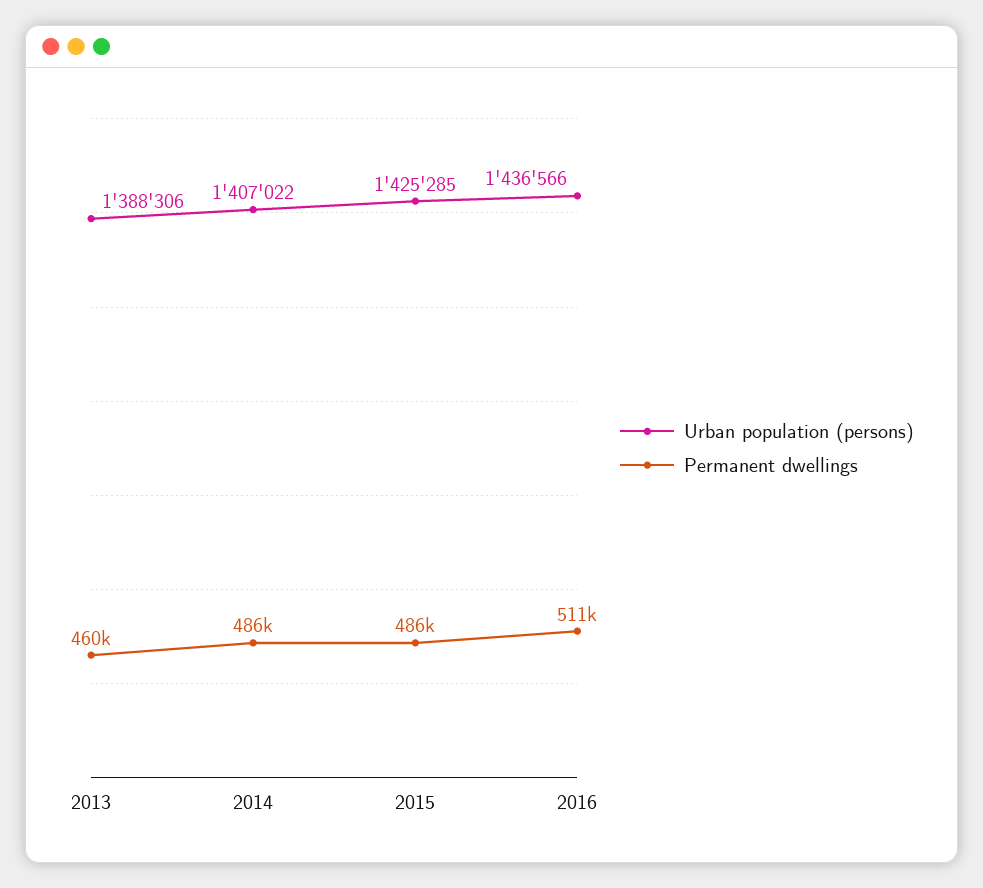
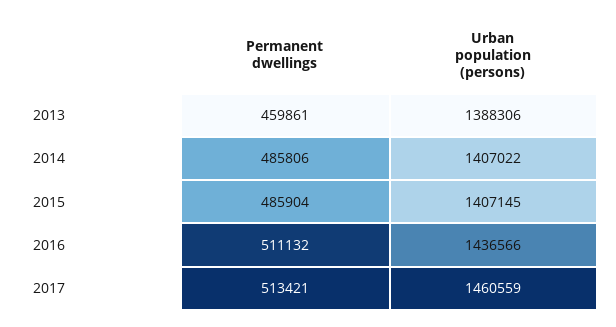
Urban population (persons), 2015: 1425285 -> 1407145
Permanent dwellings, 2017: none -> 513421
Urban population (persons), 2017: none -> 1460559

